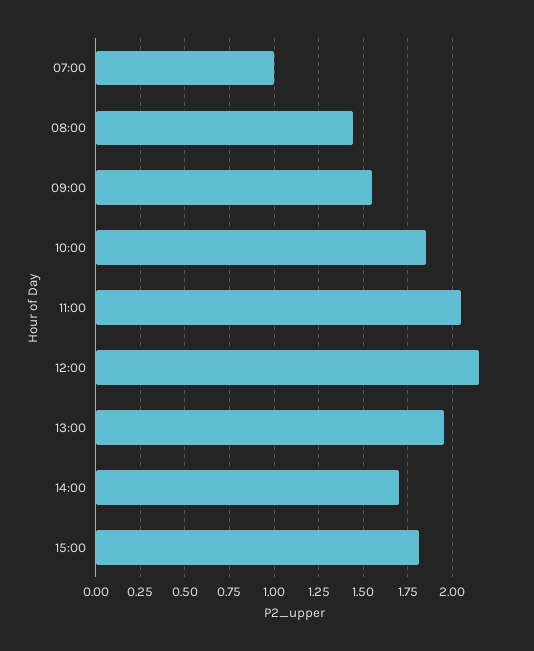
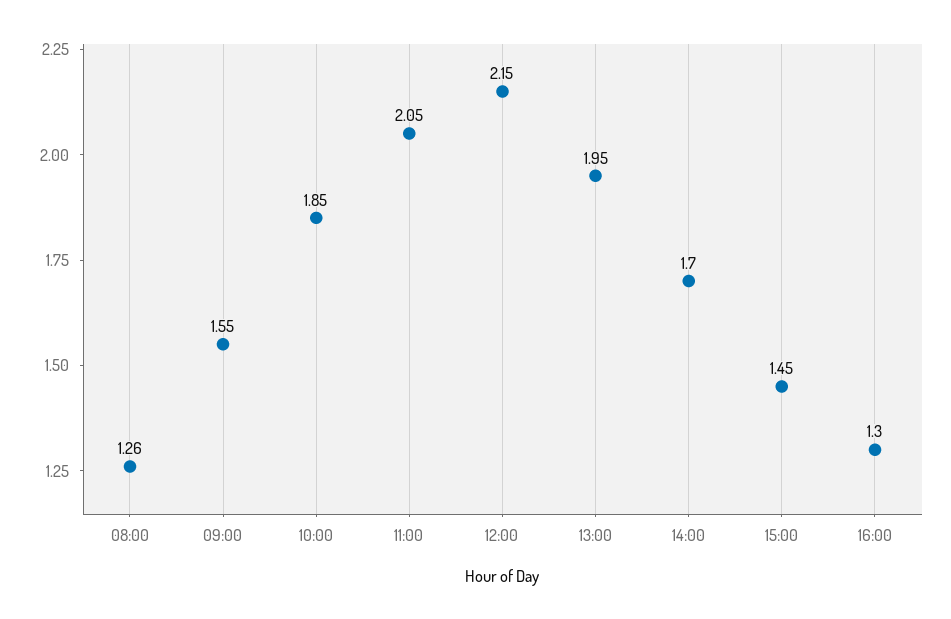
07:00: 1 -> none
08:00: 1.45 -> 1.26
15:00: 1.8 -> 1.45
16:00: none -> 1.3

